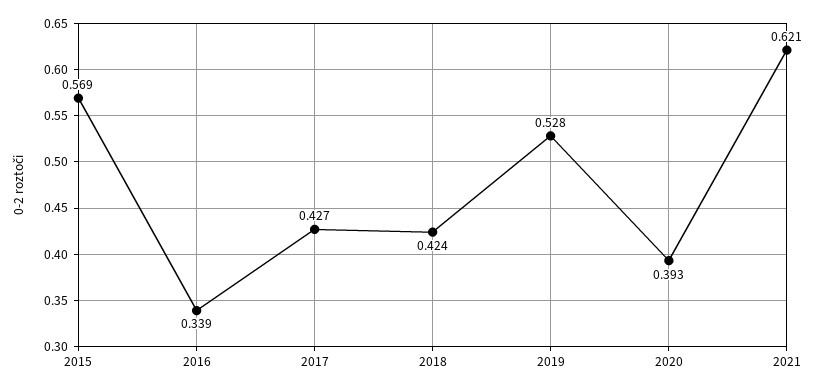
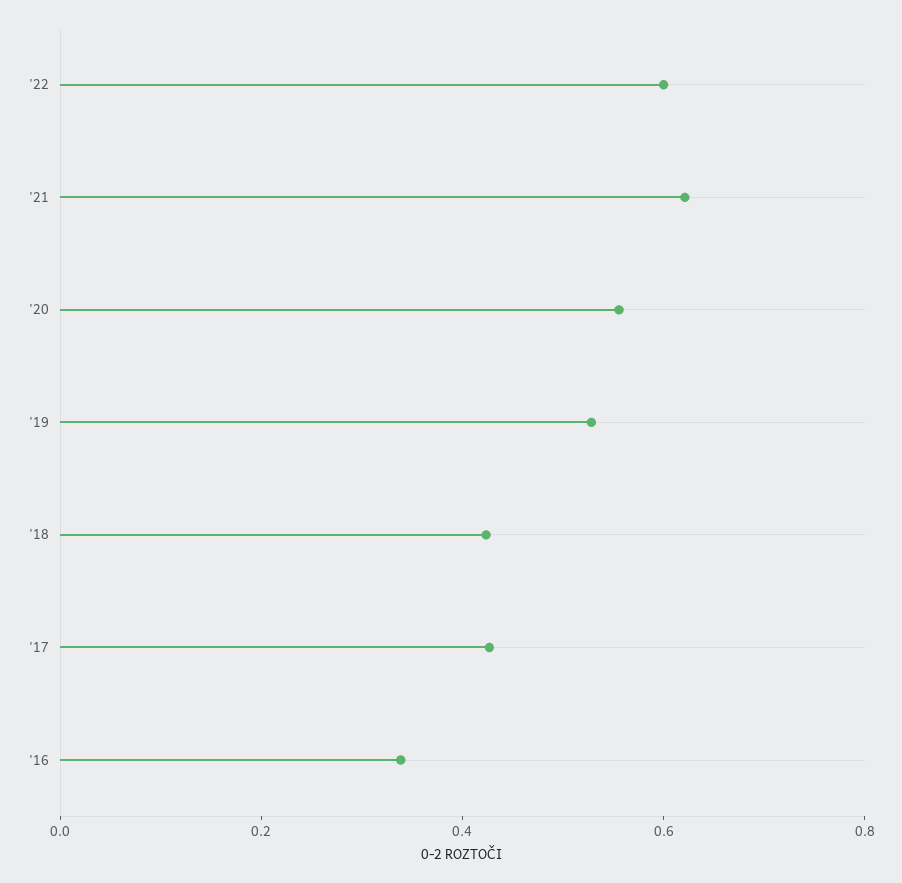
2015: 0.569 -> none
2020: 0.393 -> 0.55
'22: none -> 0.6

